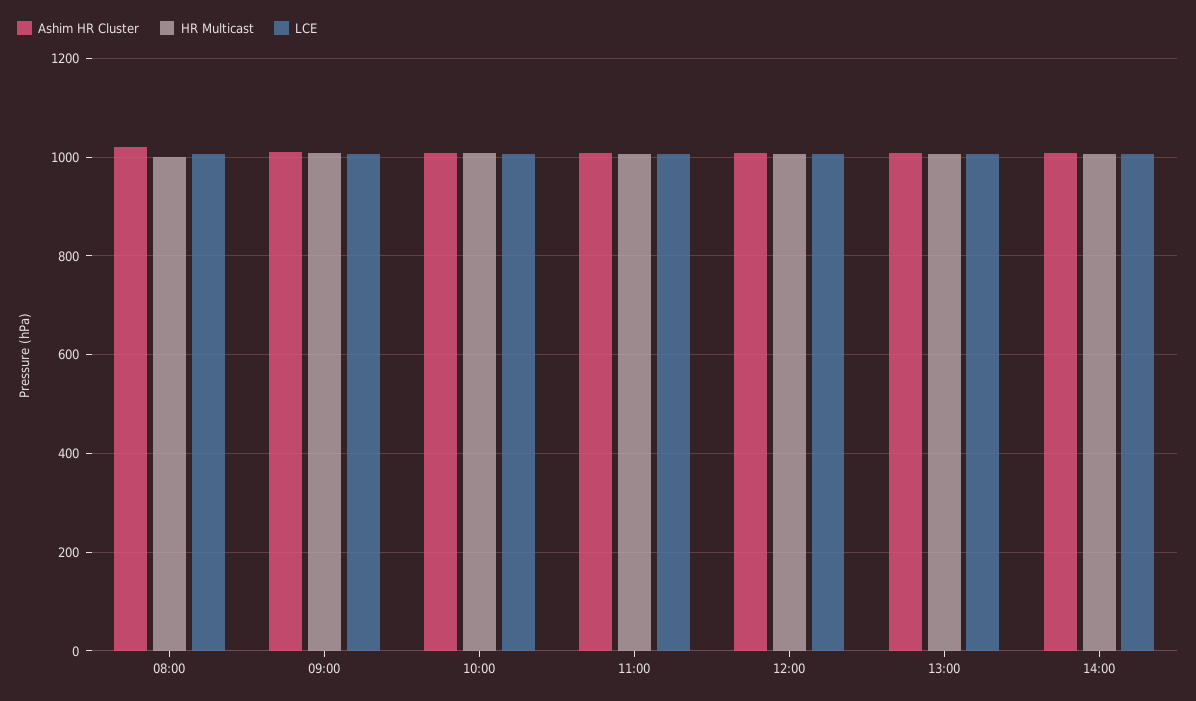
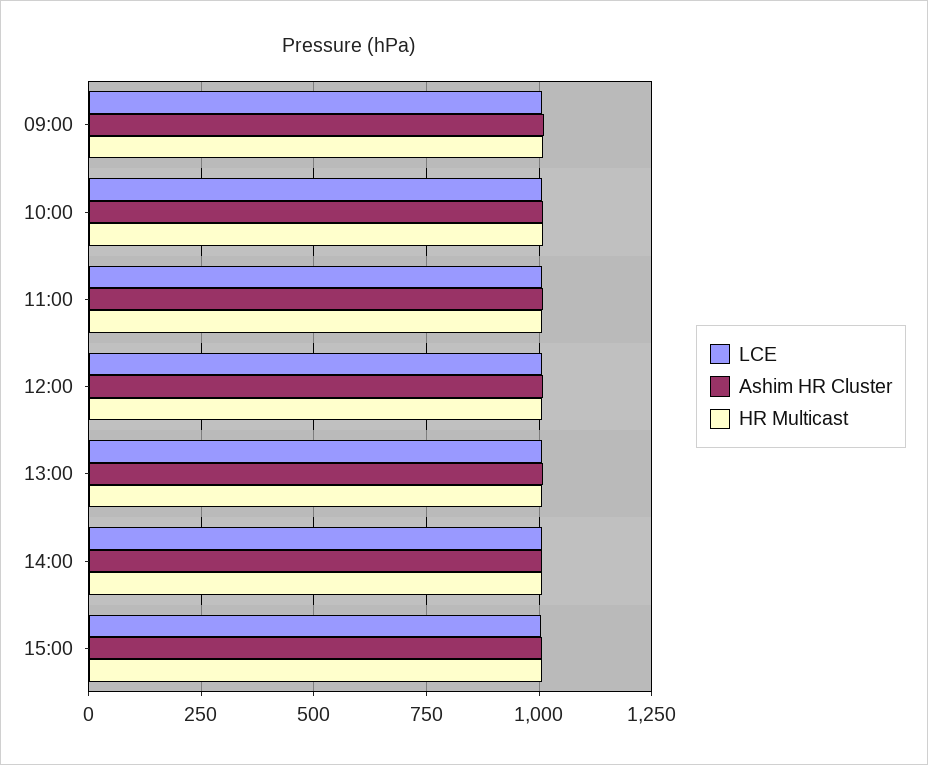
Ashim HR Cluster, 08:00: 1020 -> none
HR Multicast, 08:00: 1000 -> none
LCE, 08:00: 1000 -> none
LCE, 15:00: none -> 1000
Ashim HR Cluster, 15:00: none -> 1000
HR Multicast, 15:00: none -> 1000

